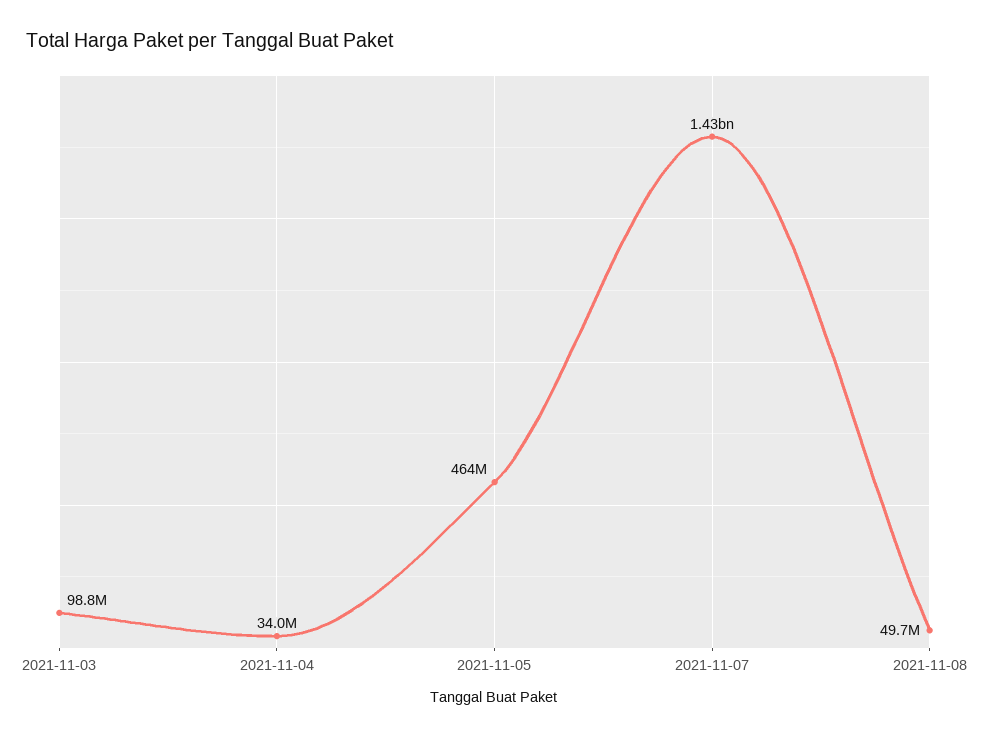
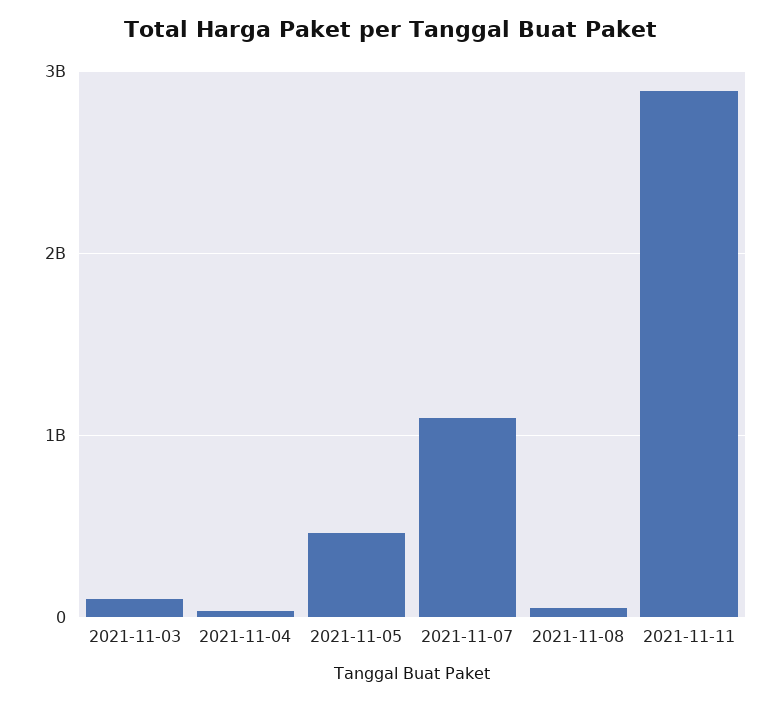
2021-11-07: 1430000000 -> 1100000000
2021-11-11: none -> 2900000000

